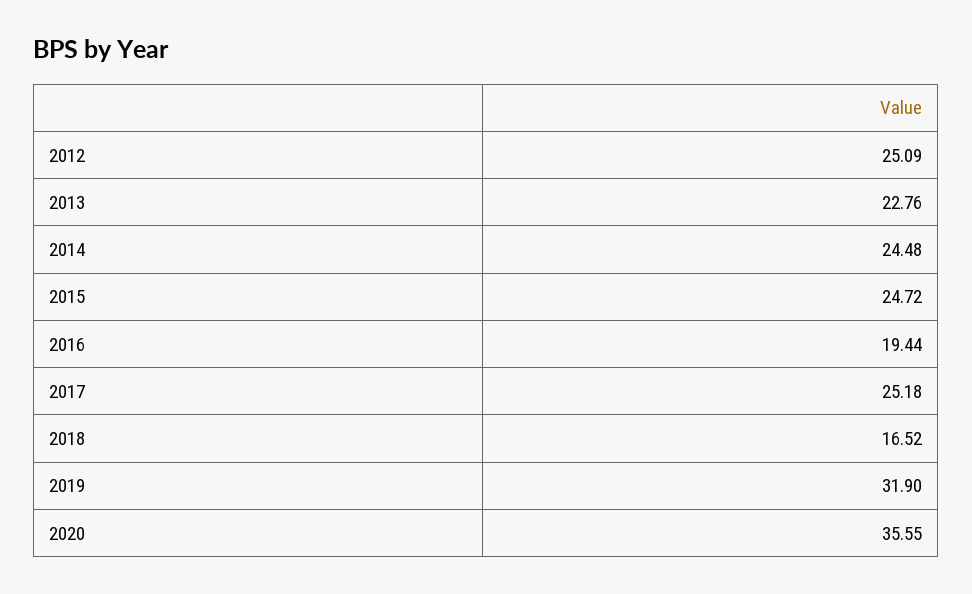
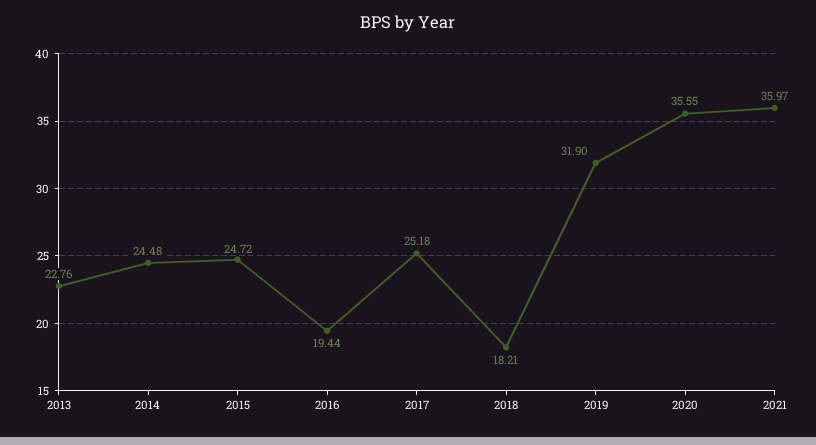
2012: 25.09 -> none
2018: 16.52 -> 18.21
2021: none -> 35.97

